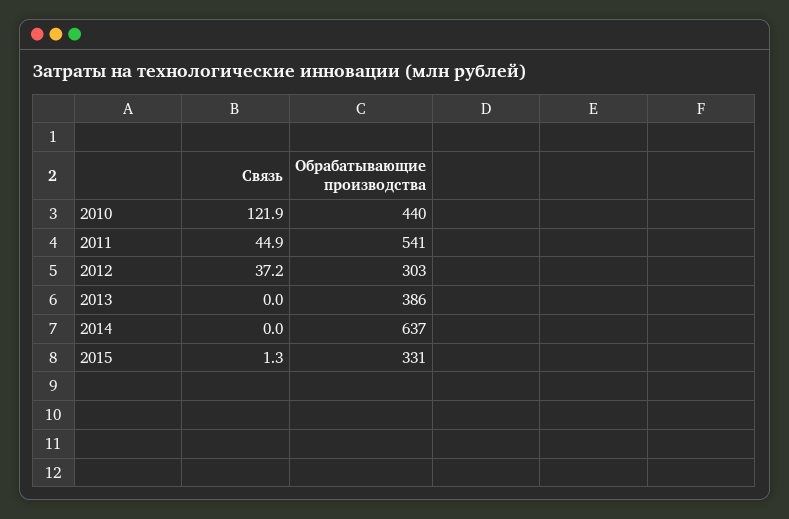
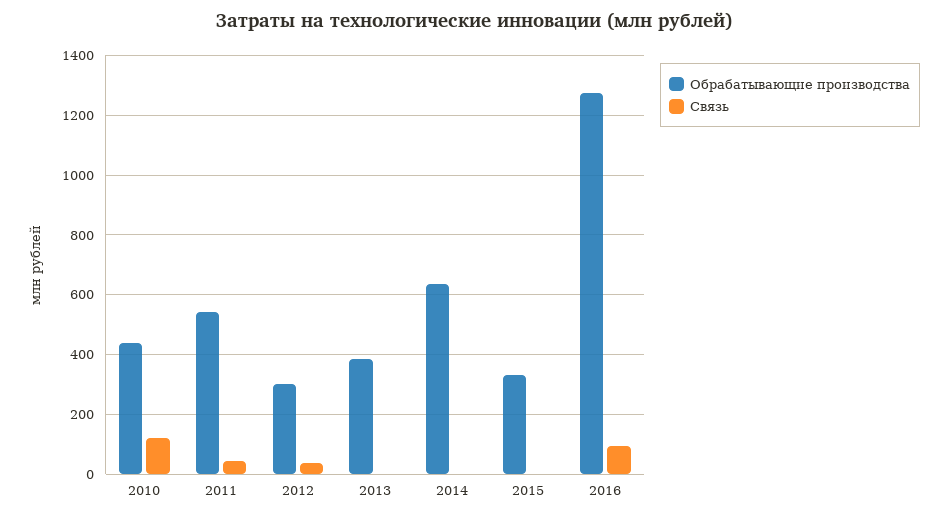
Обрабатывающие производства, 2016: none -> 1275
Связь, 2016: none -> 100

